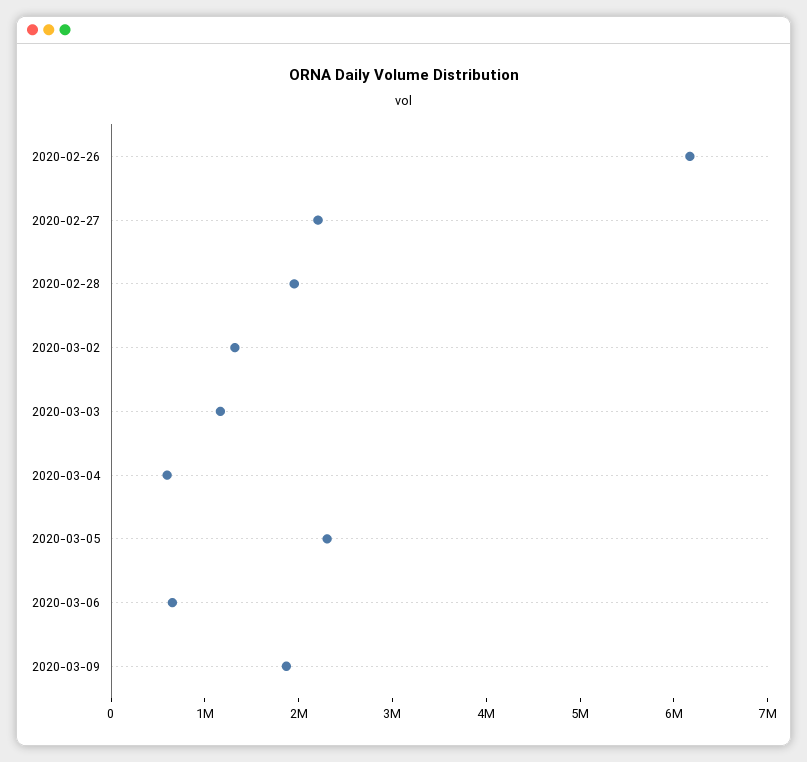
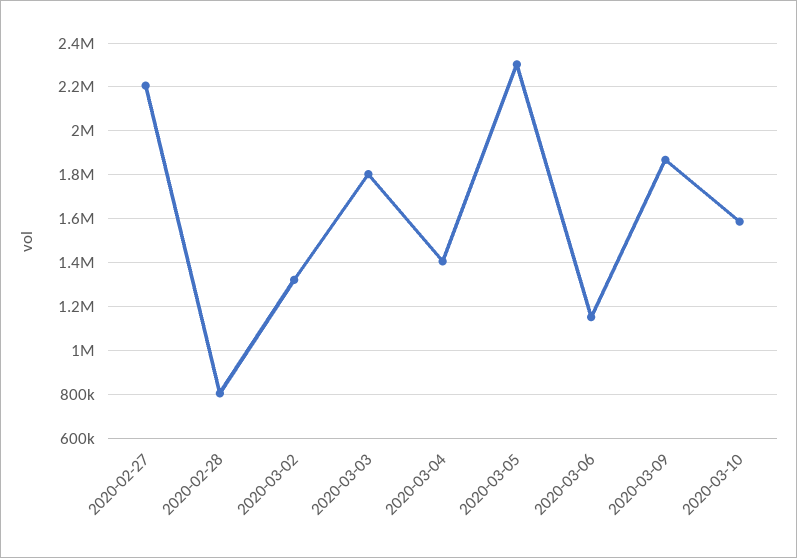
2020-02-26: 6200000 -> none
2020-02-28: 2000000 -> 800000
2020-03-03: 1200000 -> 1800000
2020-03-04: 600000 -> 1400000
2020-03-06: 600000 -> 1150000
2020-03-10: none -> 1600000

